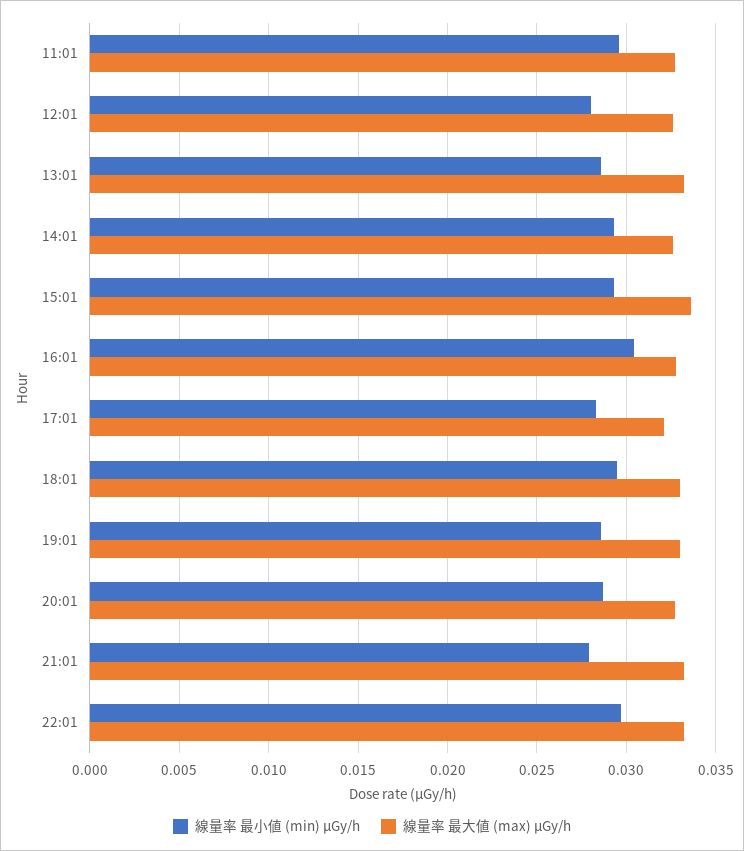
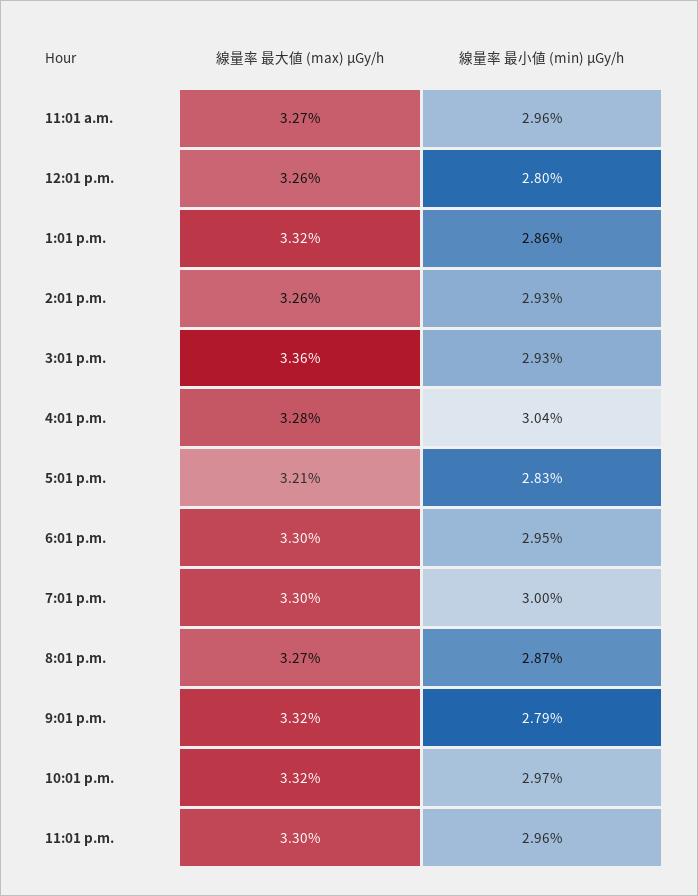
線量率 最小値 (min) μGy/h, 19:01: 0.0285 -> 0.03
線量率 最大値 (max) μGy/h, 11:01 p.m.: none -> 0.033
線量率 最小値 (min) μGy/h, 11:01 p.m.: none -> 0.0296

